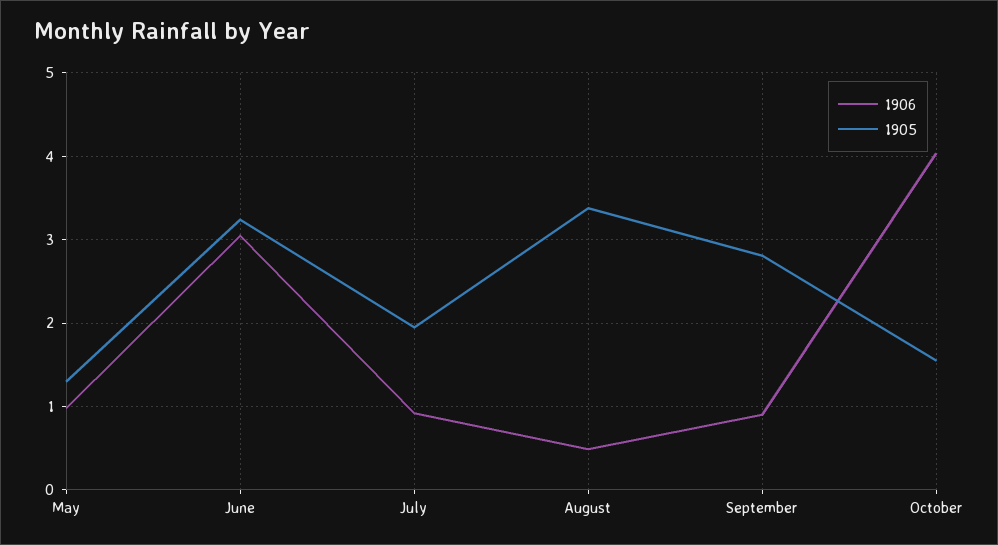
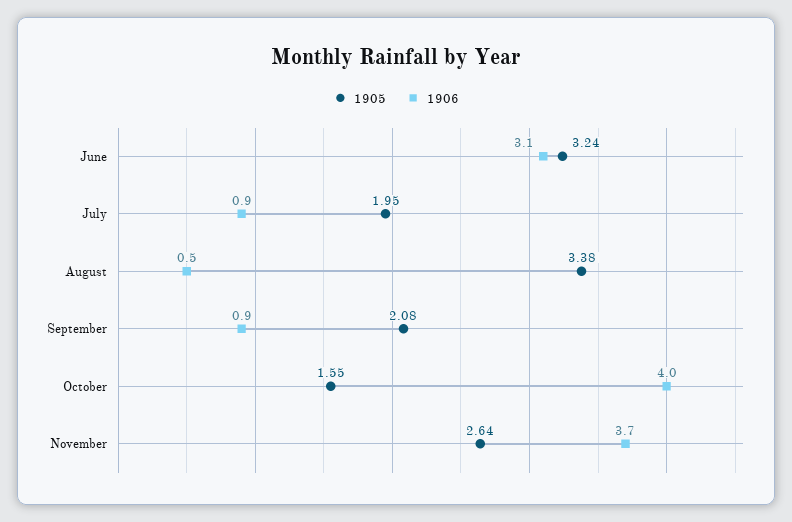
1906, May: 1 -> none
1905, May: 1.3 -> none
1905, September: 2.8 -> 2.08
1905, November: none -> 2.64
1906, November: none -> 3.7

